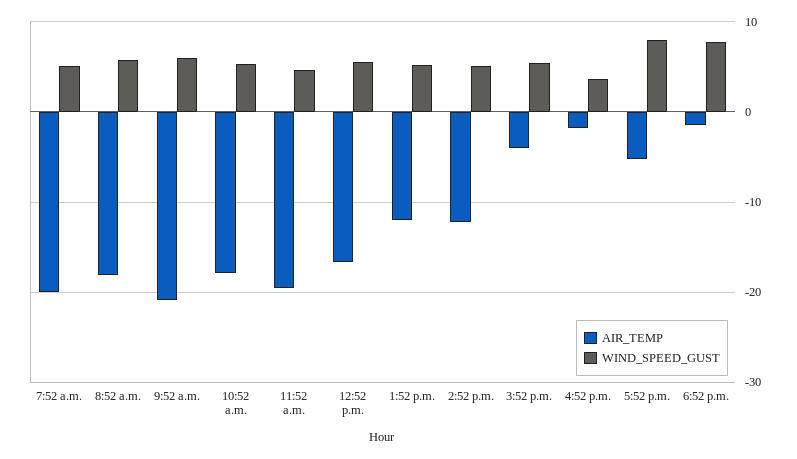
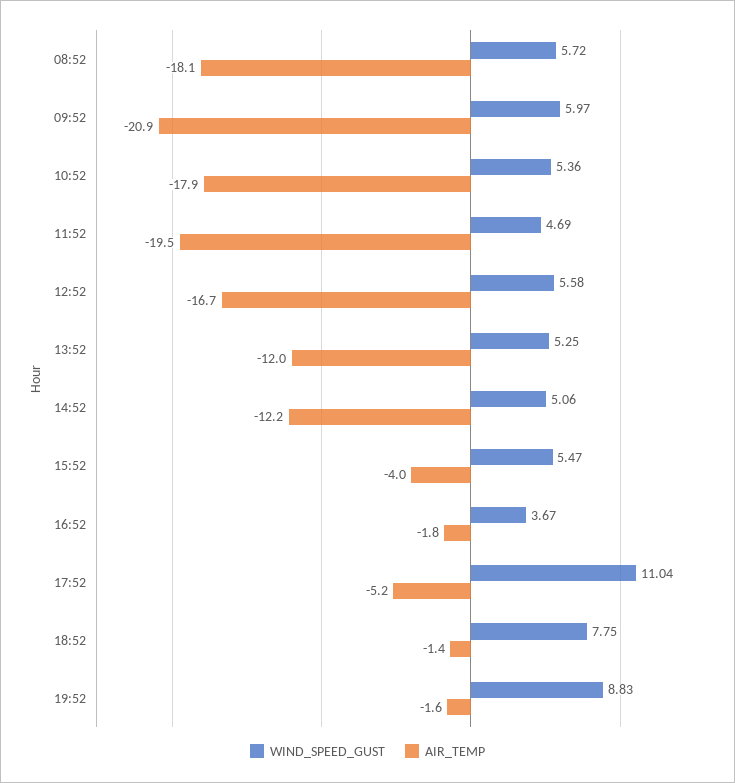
AIR_TEMP, 7:52 a.m.: -20 -> none
WIND_SPEED_GUST, 7:52 a.m.: 5 -> none
WIND_SPEED_GUST, 5:52 p.m.: 8 -> 11.04
WIND_SPEED_GUST, 19:52: none -> 8.83
AIR_TEMP, 19:52: none -> -1.6

